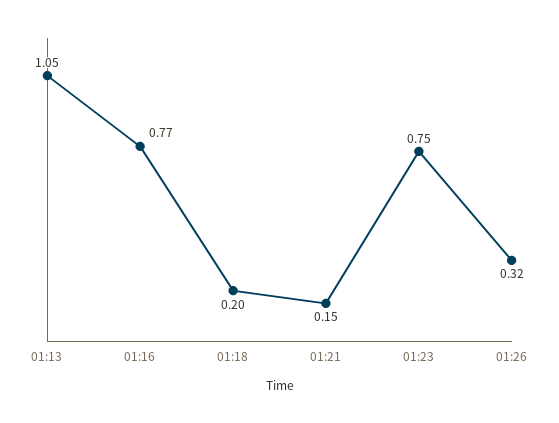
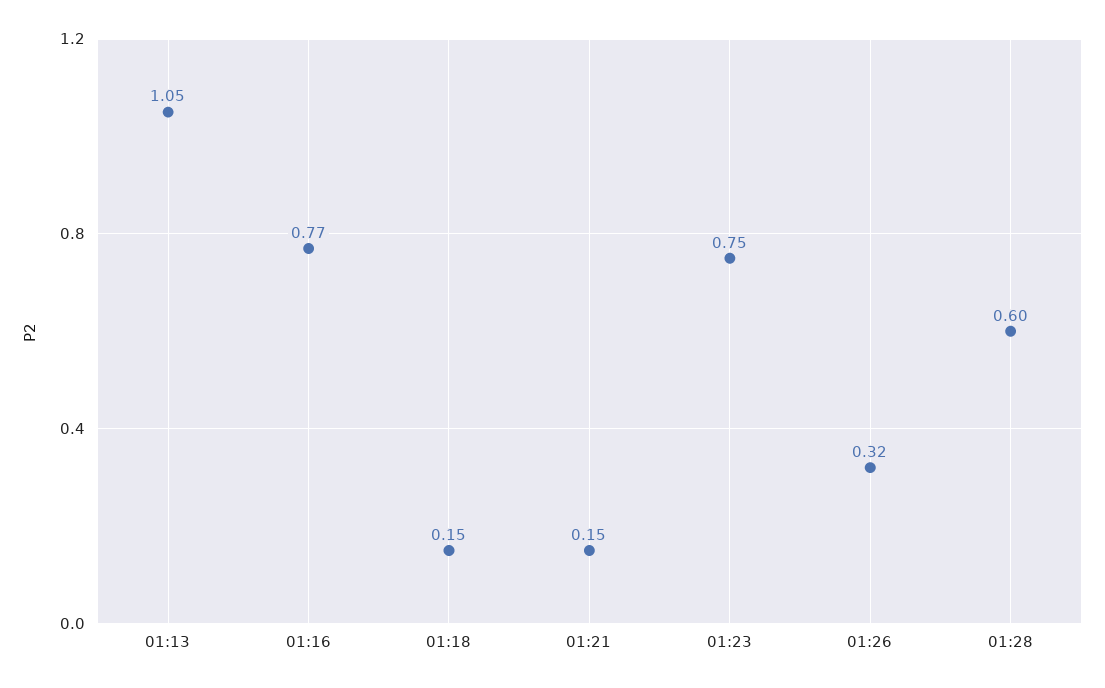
01:18: 0.2 -> 0.15
01:28: none -> 0.6

